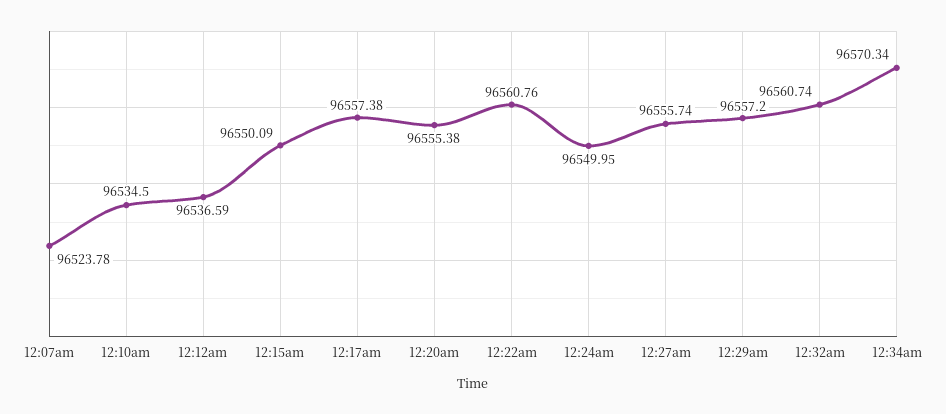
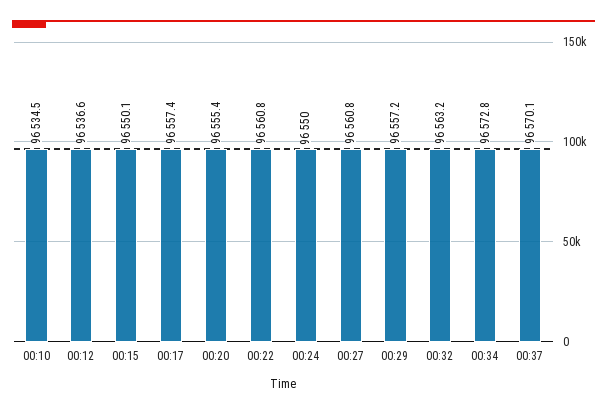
12:07am: 96523.78 -> none
12:27am: 96555.74 -> 96560.8
12:32am: 96560.74 -> 96563.2
12:34am: 96570.34 -> 96572.8
00:37: none -> 96570.1

